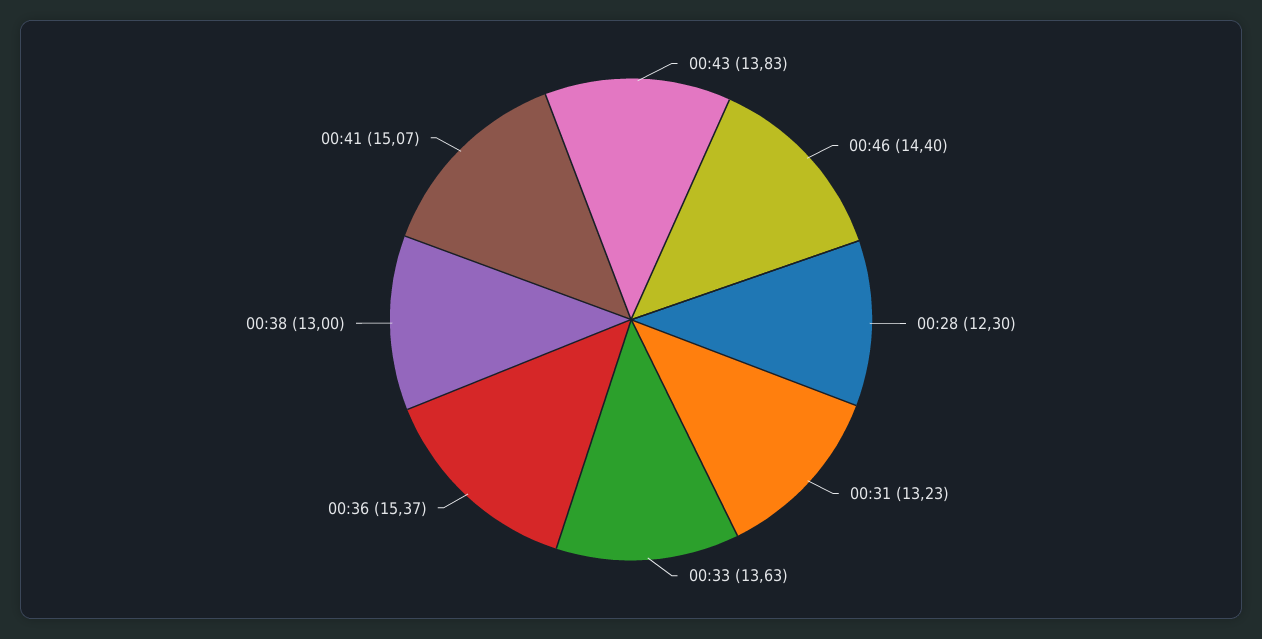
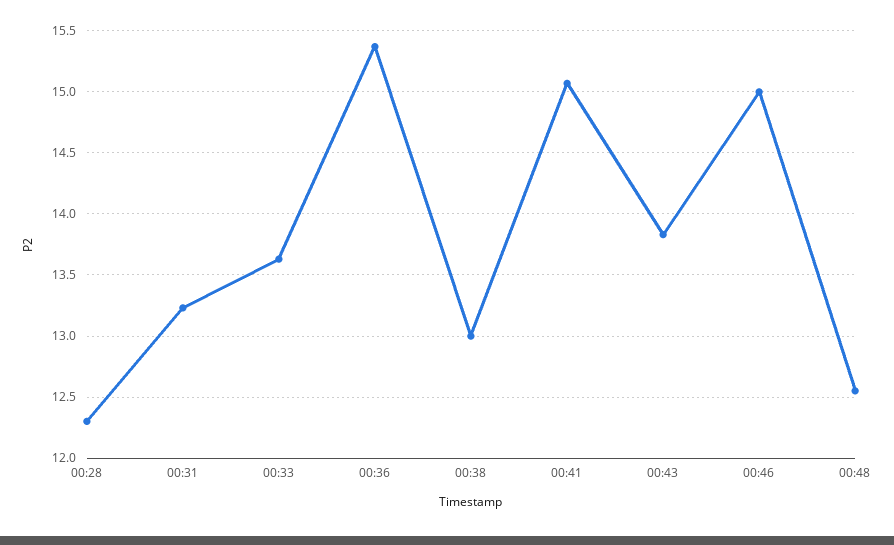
00:46: 14.4 -> 15
00:48: none -> 12.55

